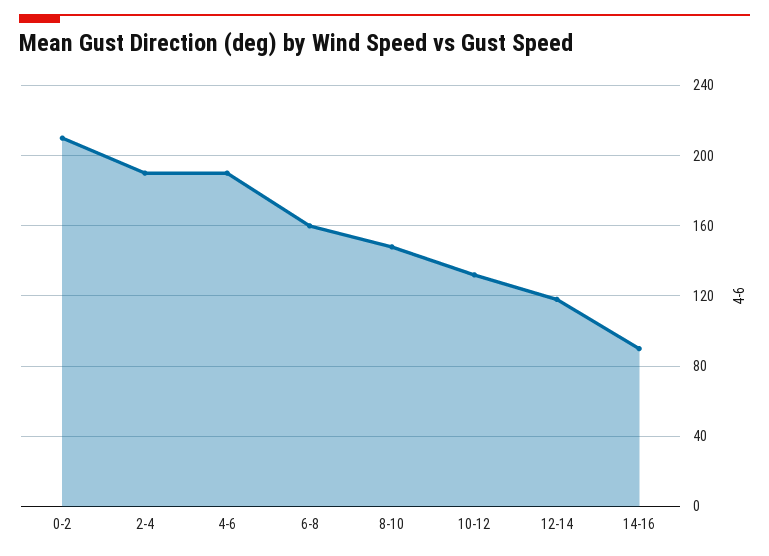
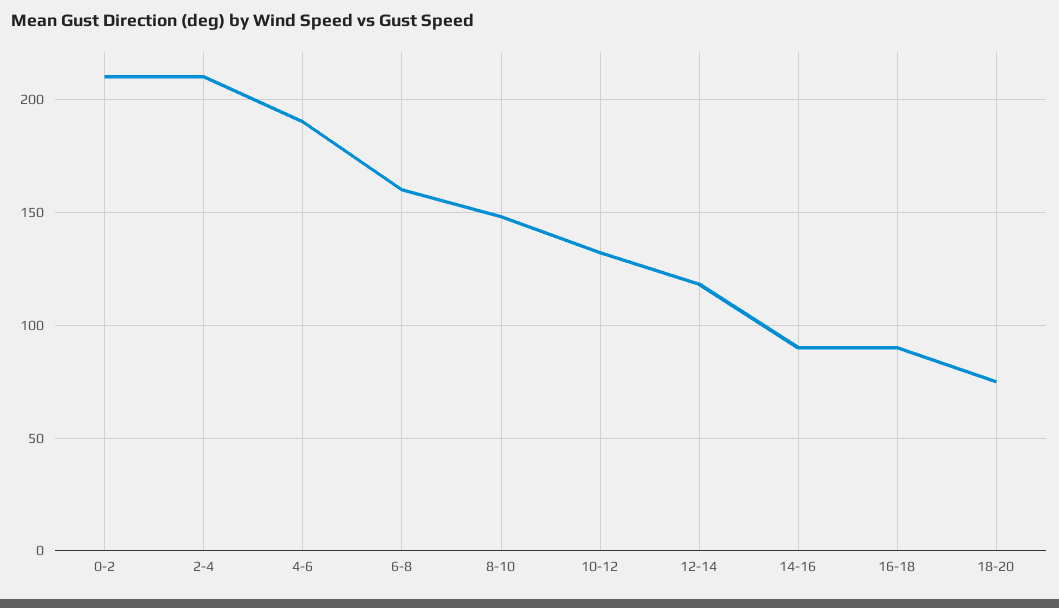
2-4: 190 -> 210
16-18: none -> 90
18-20: none -> 75

